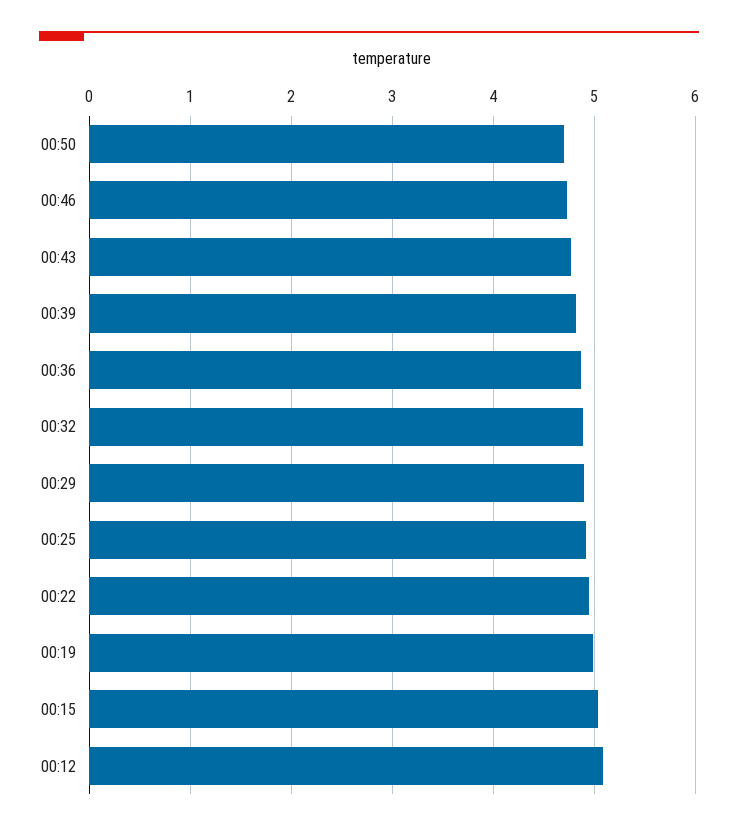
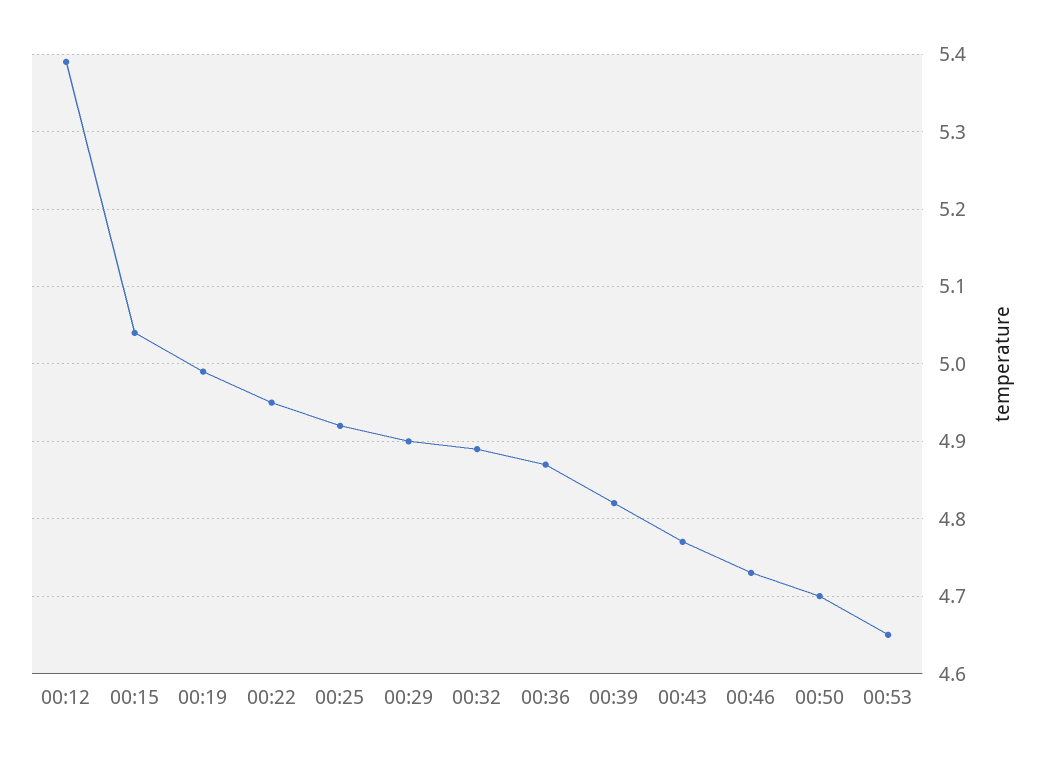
00:12: 5.1 -> 5.39
00:53: none -> 4.65

